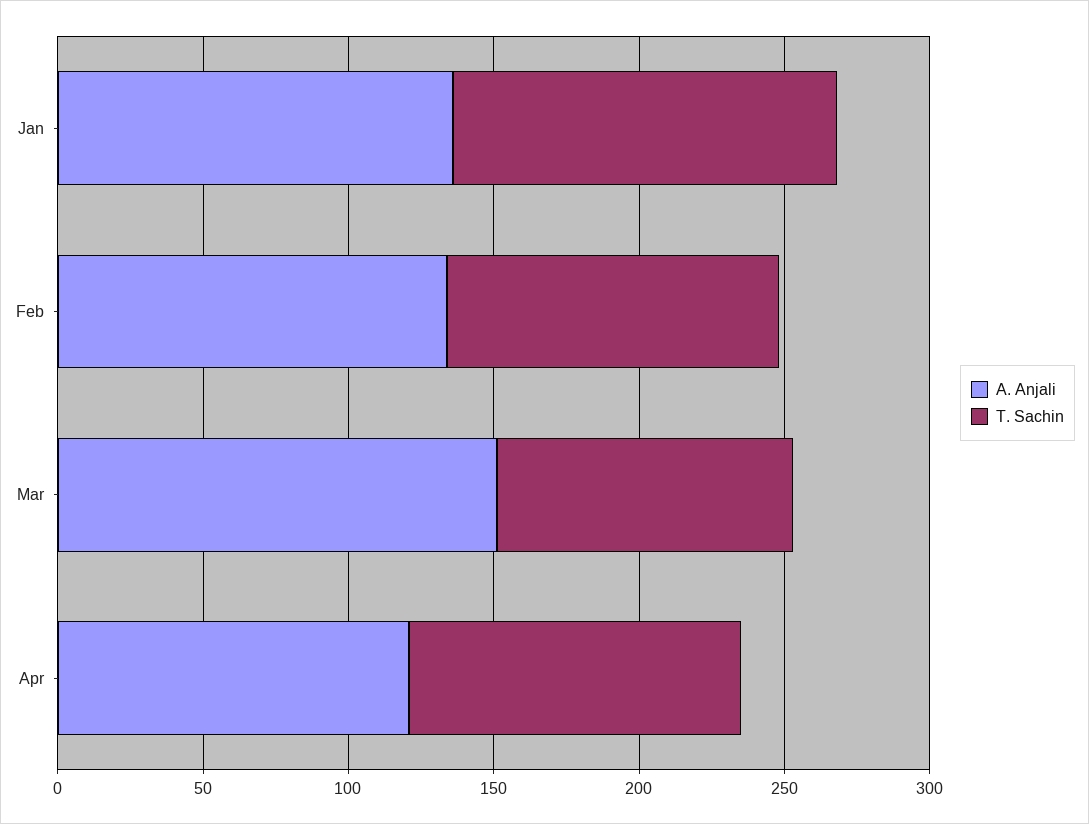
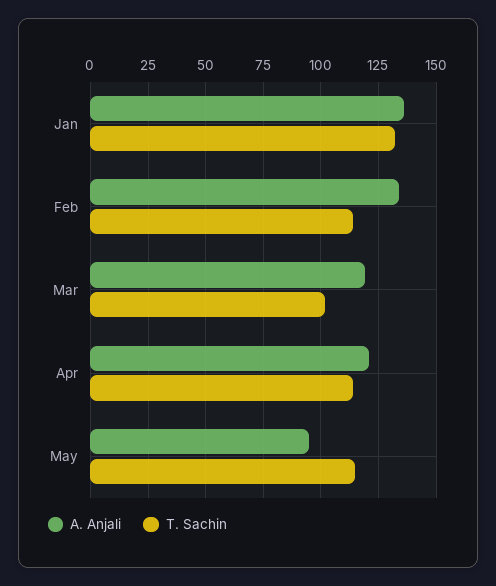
A. Anjali, Mar: 150 -> 120
A. Anjali, May: none -> 95
T. Sachin, May: none -> 115

